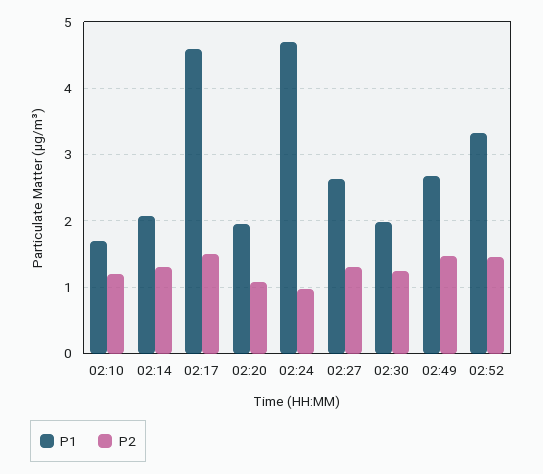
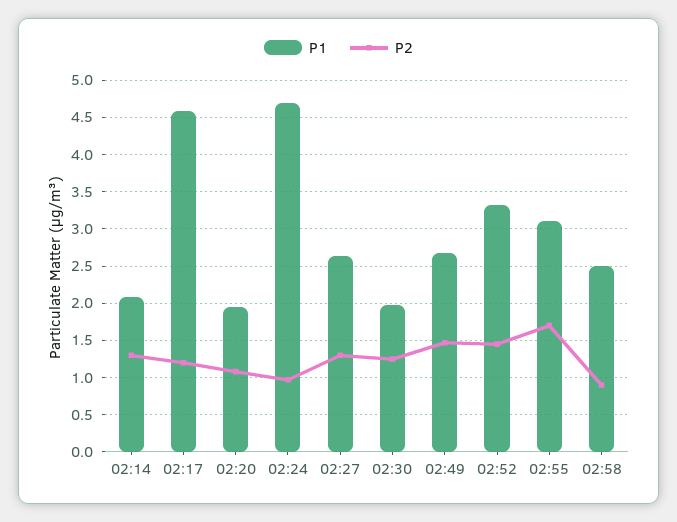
P1, 02:10: 1.7 -> none
P2, 02:10: 1.2 -> none
P2, 02:17: 1.5 -> 1.2
P1, 02:55: none -> 3.1
P2, 02:55: none -> 1.7
P1, 02:58: none -> 2.5
P2, 02:58: none -> 0.9

